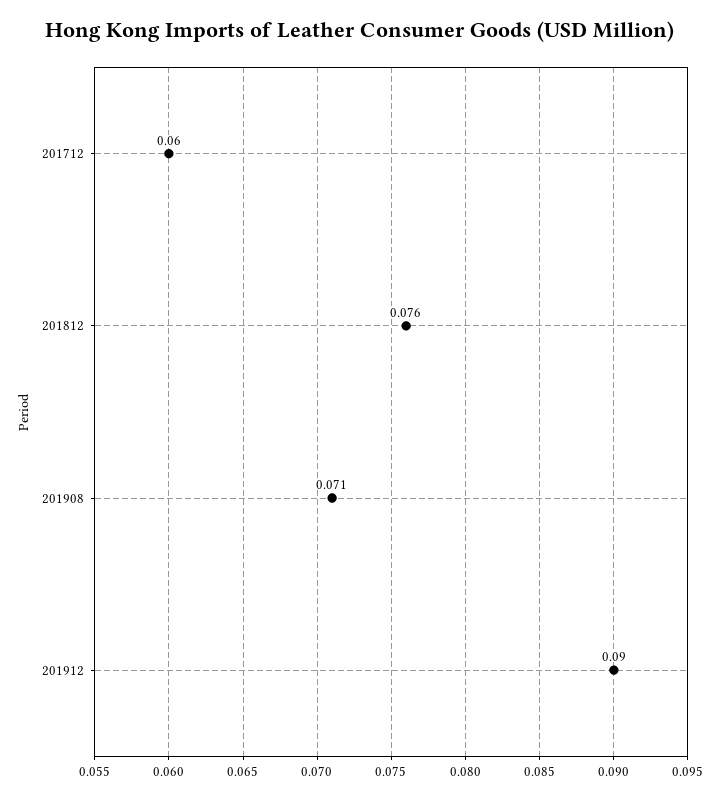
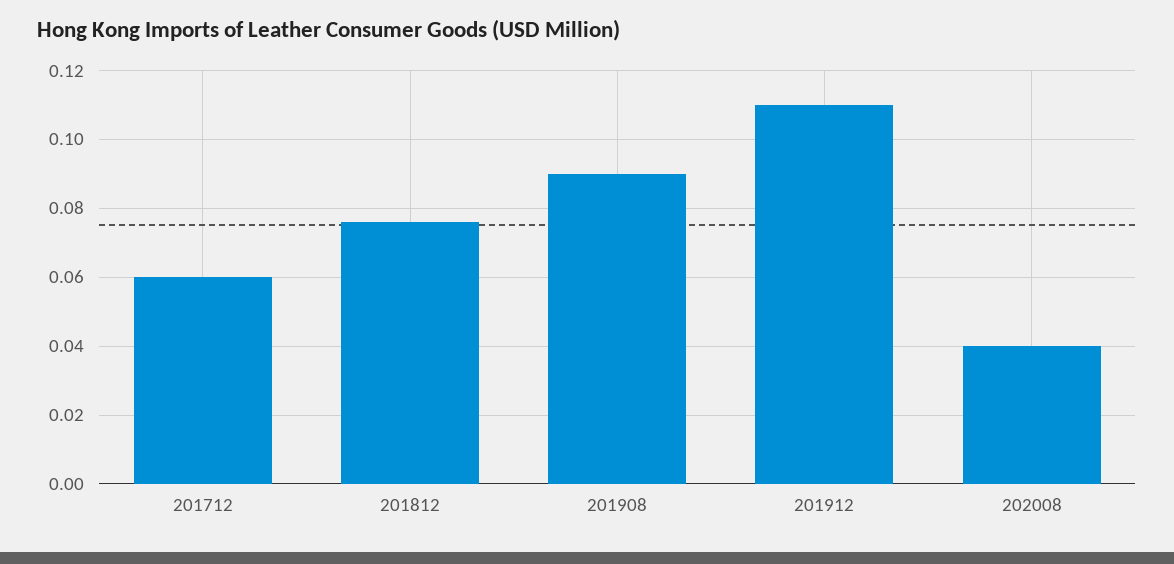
201908: 0.071 -> 0.09
201912: 0.09 -> 0.11
202008: none -> 0.04

